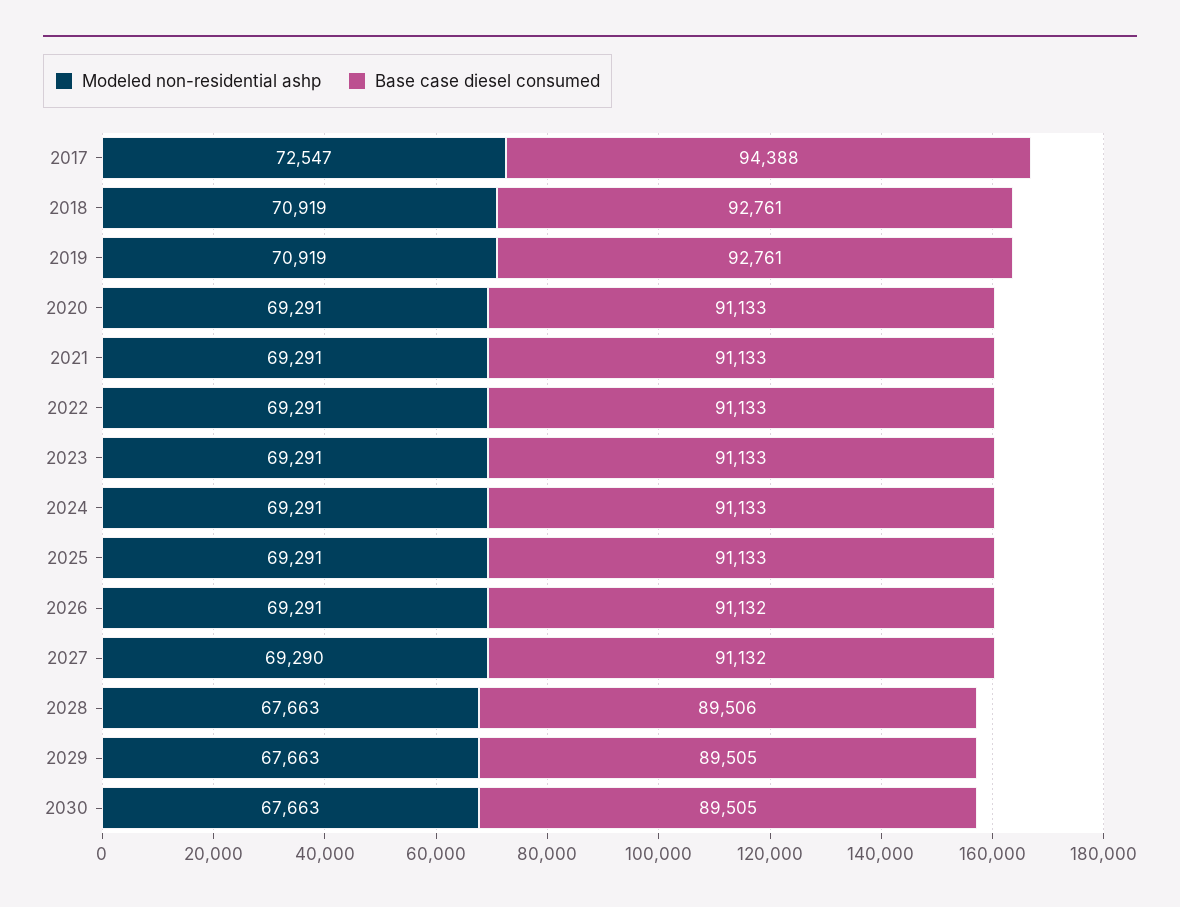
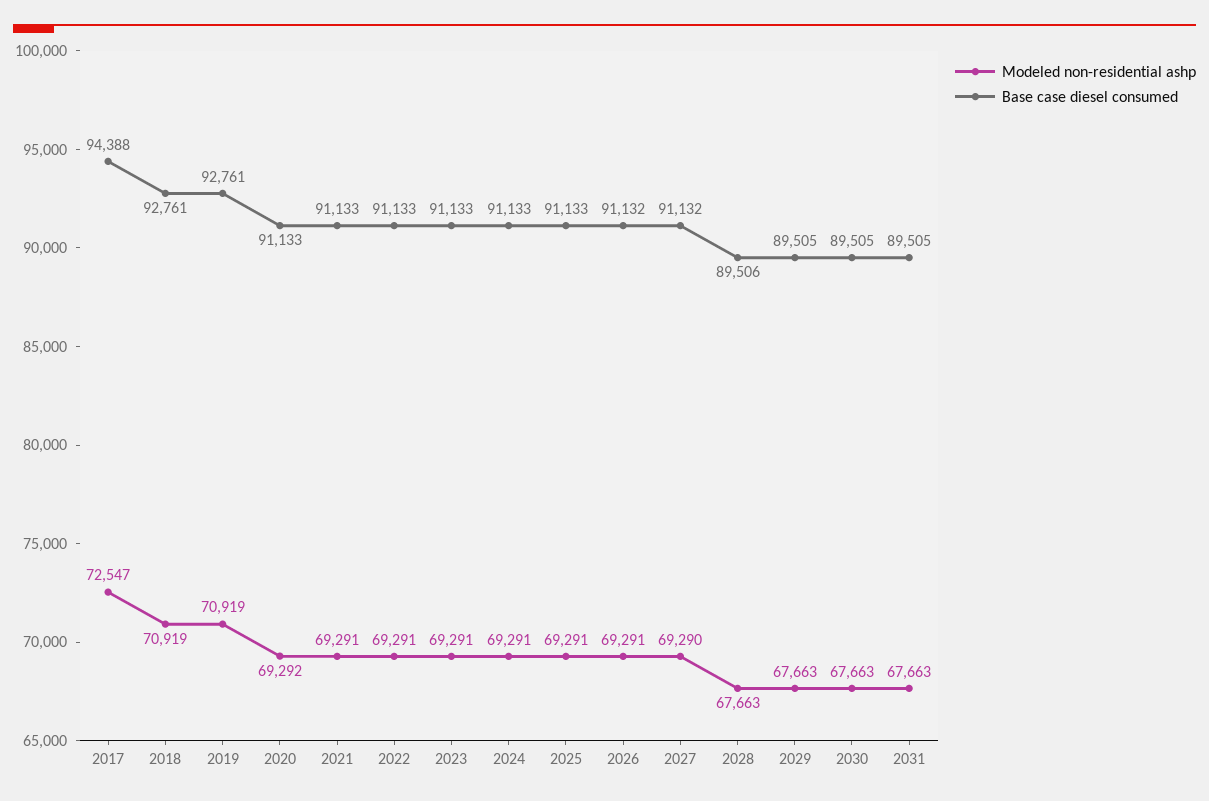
Modeled non-residential ashp, 2020: 69291 -> 69292
Modeled non-residential ashp, 2031: none -> 67663
Base case diesel consumed, 2031: none -> 89505

